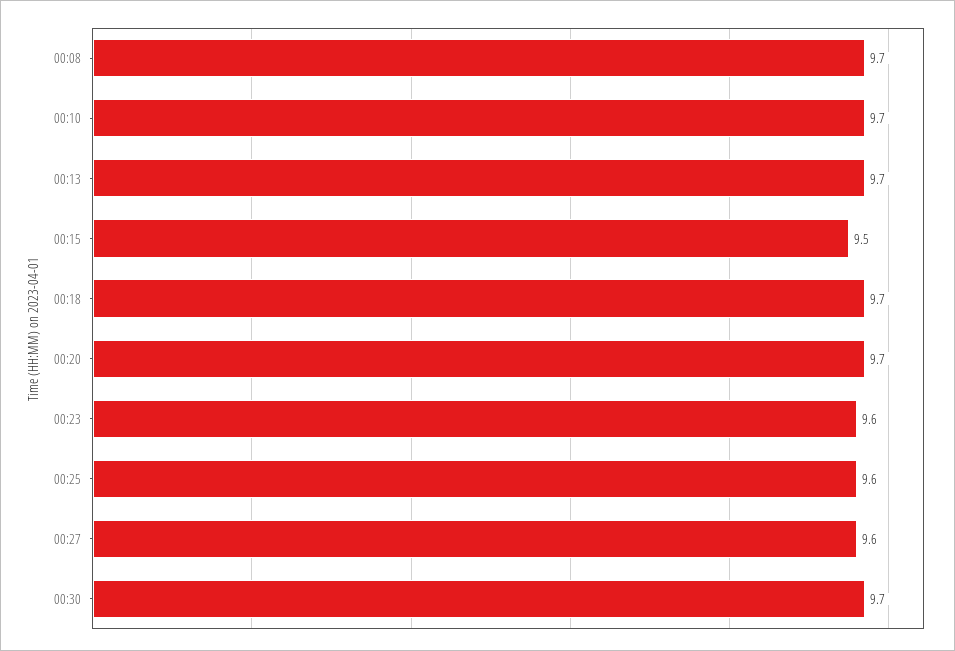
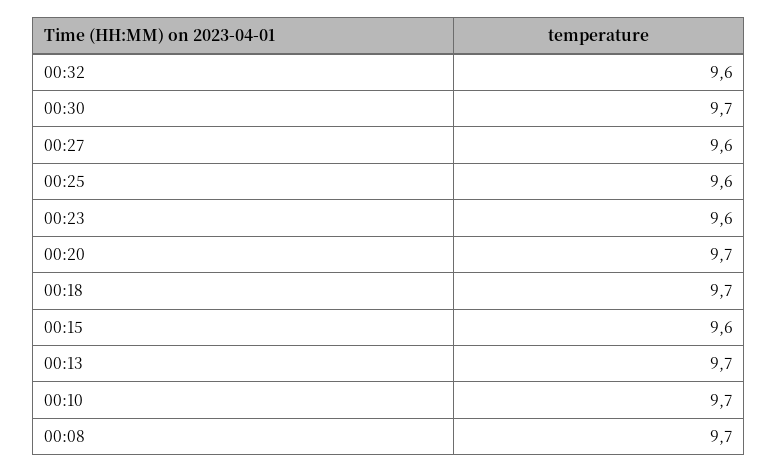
00:15: 9.5 -> 9.6
00:32: none -> 9.6

